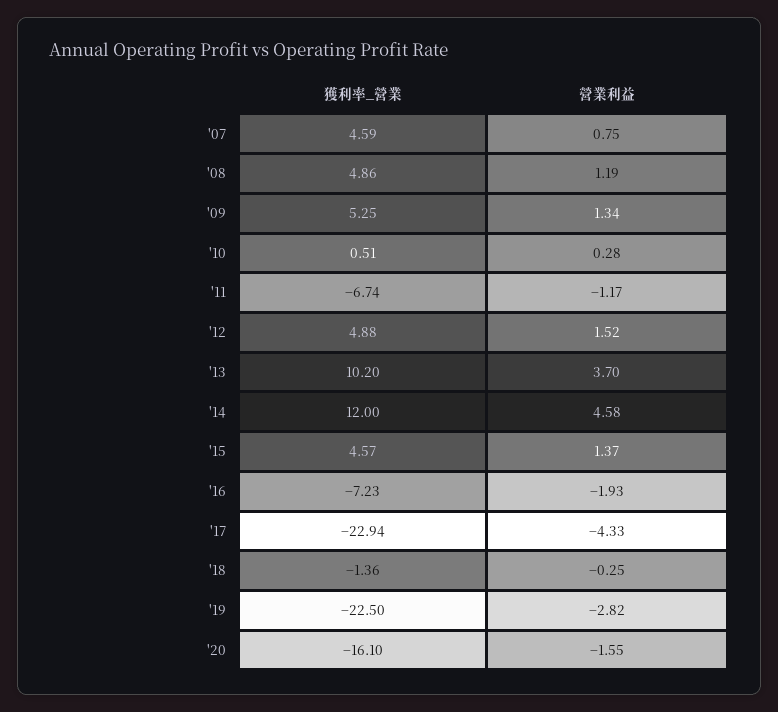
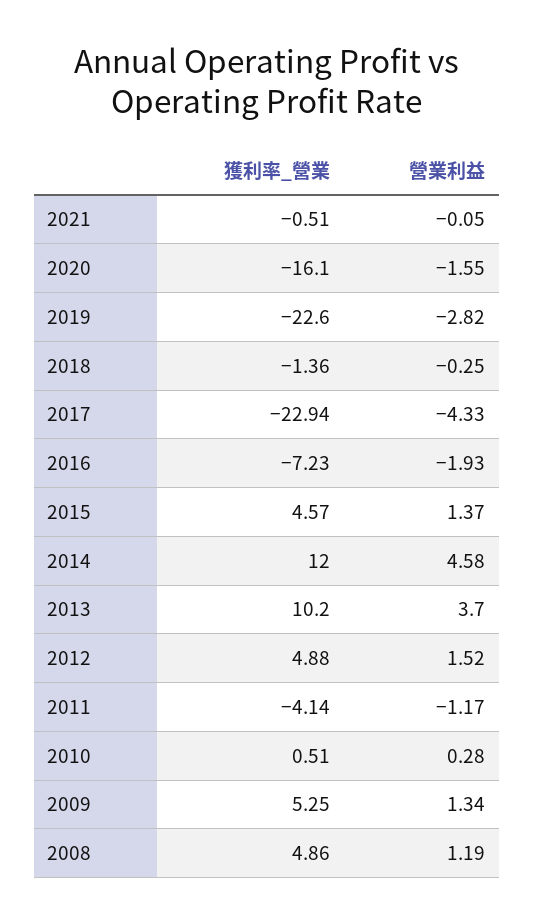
獲利率_營業, '07: 4.59 -> none
營業利益, '07: 0.75 -> none
獲利率_營業, '11: -6.74 -> -4.14
獲利率_營業, '19: -22.5 -> -22.6
獲利率_營業, 2021: none -> -0.51
營業利益, 2021: none -> -0.05

